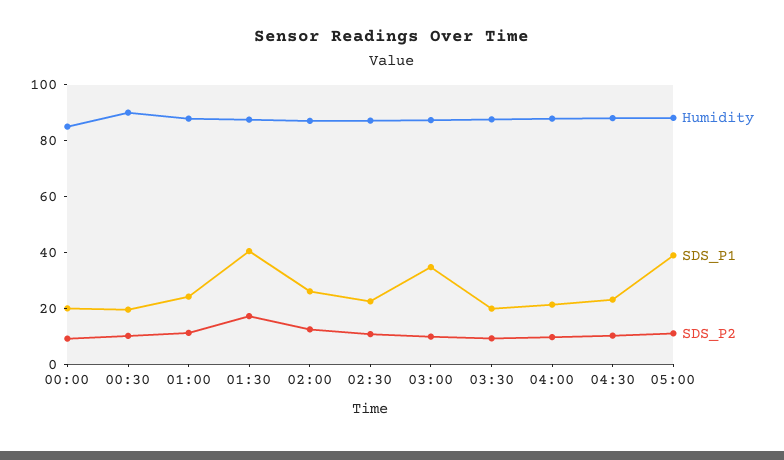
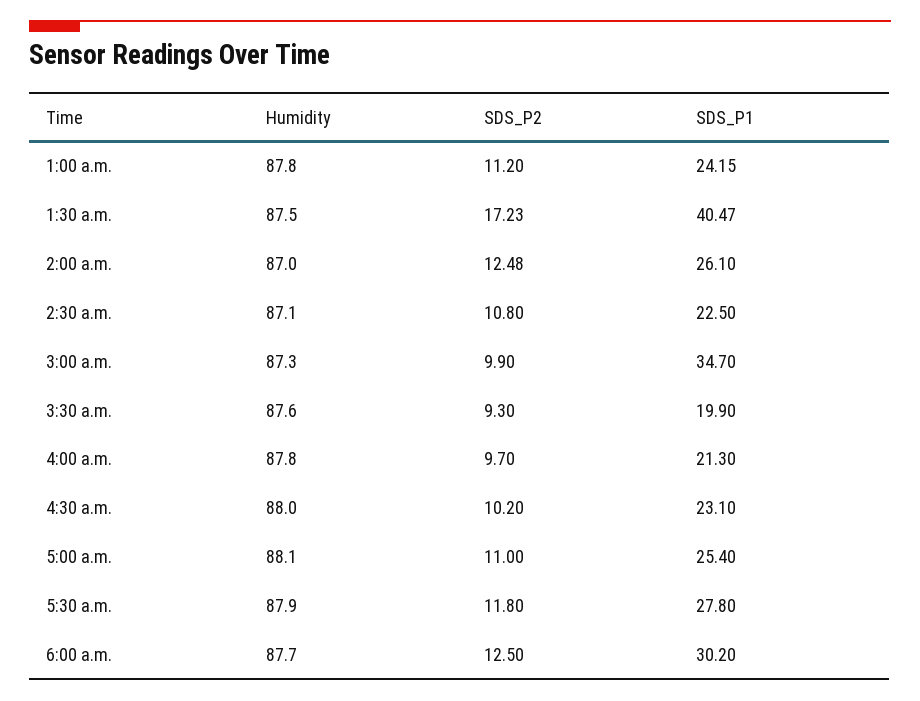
Humidity, 00:00: 85 -> none
SDS_P1, 00:00: 20 -> none
SDS_P2, 00:00: 10 -> none
Humidity, 00:30: 90 -> none
SDS_P1, 00:30: 20 -> none
SDS_P2, 00:30: 10 -> none
SDS_P1, 05:00: 40 -> 25.4
Humidity, 5:30 a.m.: none -> 87.9
SDS_P2, 5:30 a.m.: none -> 11.8
SDS_P1, 5:30 a.m.: none -> 27.8
Humidity, 6:00 a.m.: none -> 87.7
SDS_P2, 6:00 a.m.: none -> 12.5
SDS_P1, 6:00 a.m.: none -> 30.2

